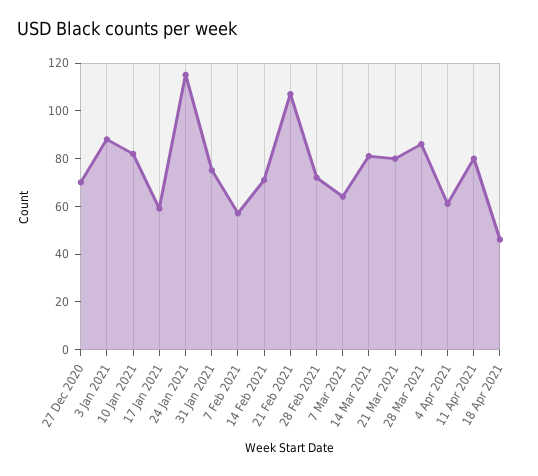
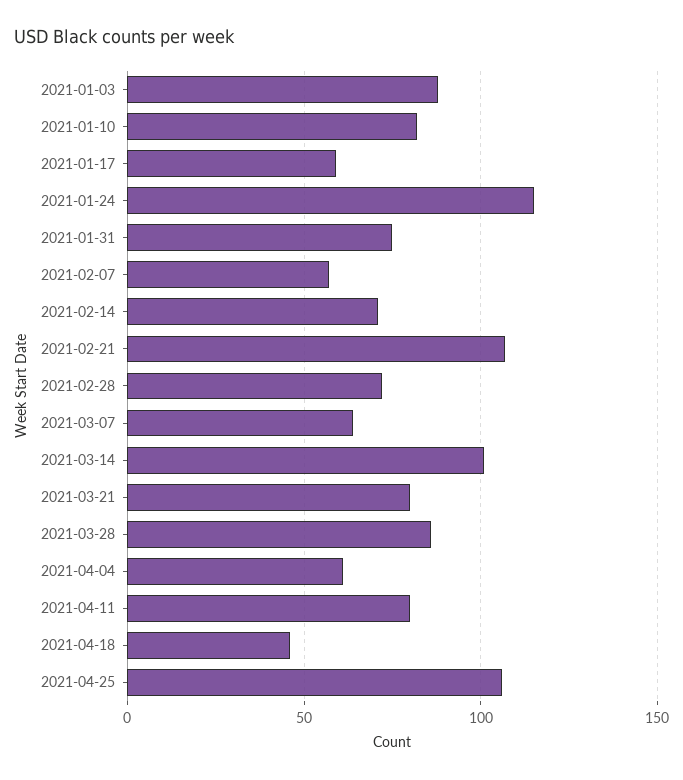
27 Dec 2020: 70 -> none
14 Mar 2021: 80 -> 100
2021-04-25: none -> 105

